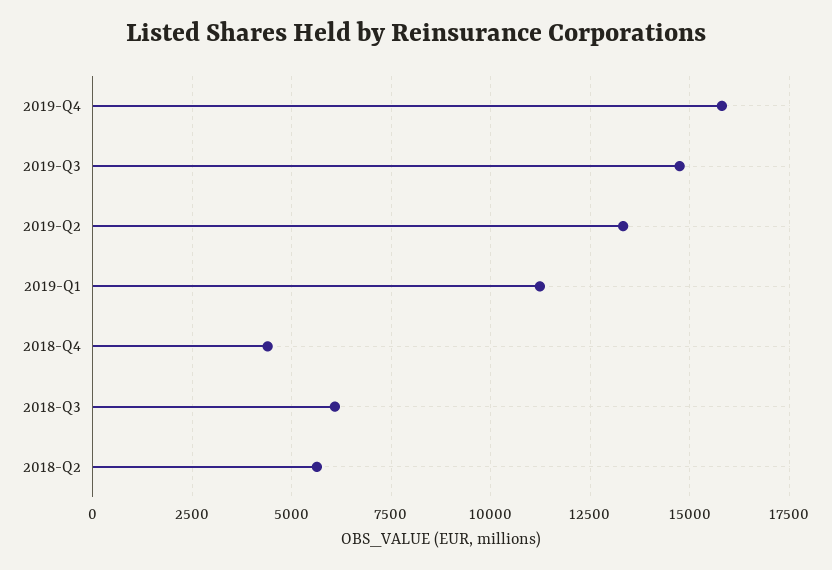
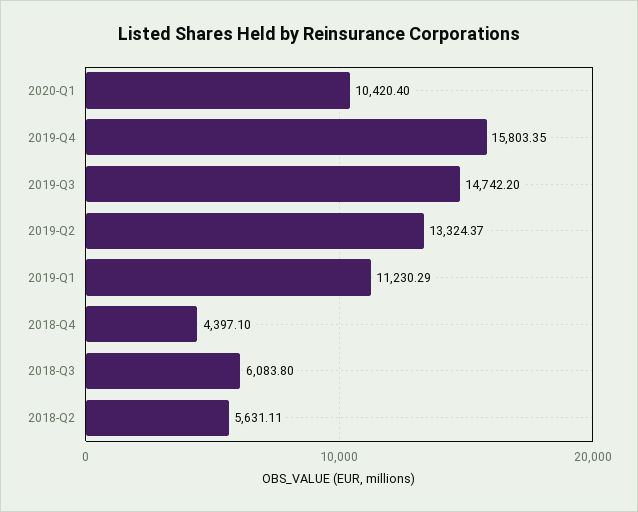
2020-Q1: none -> 10420.4

